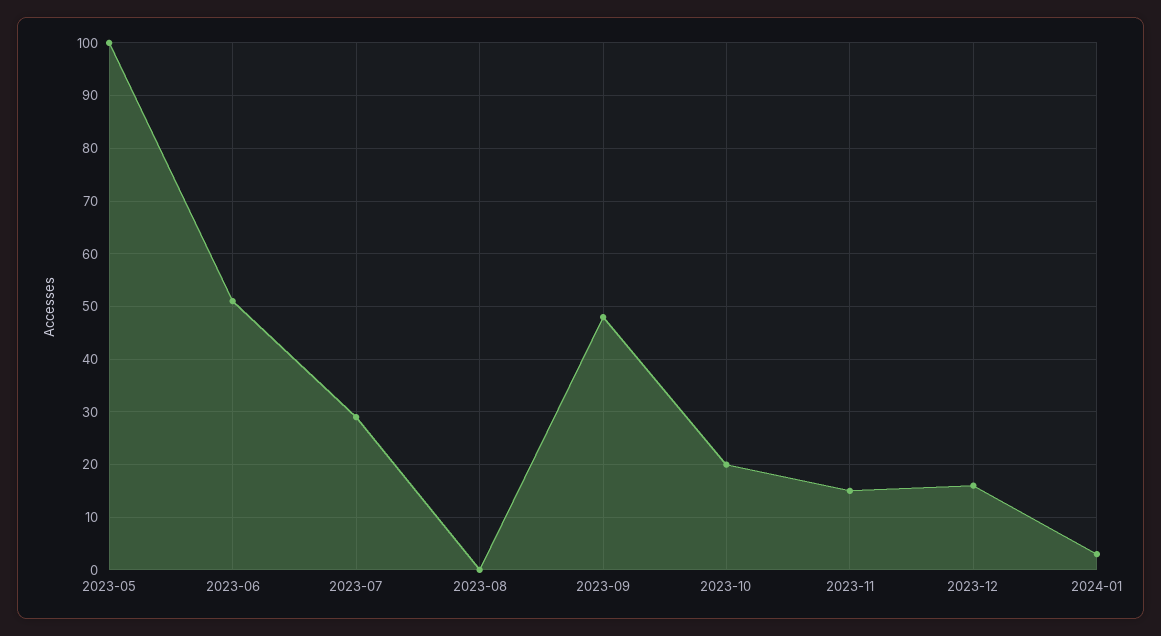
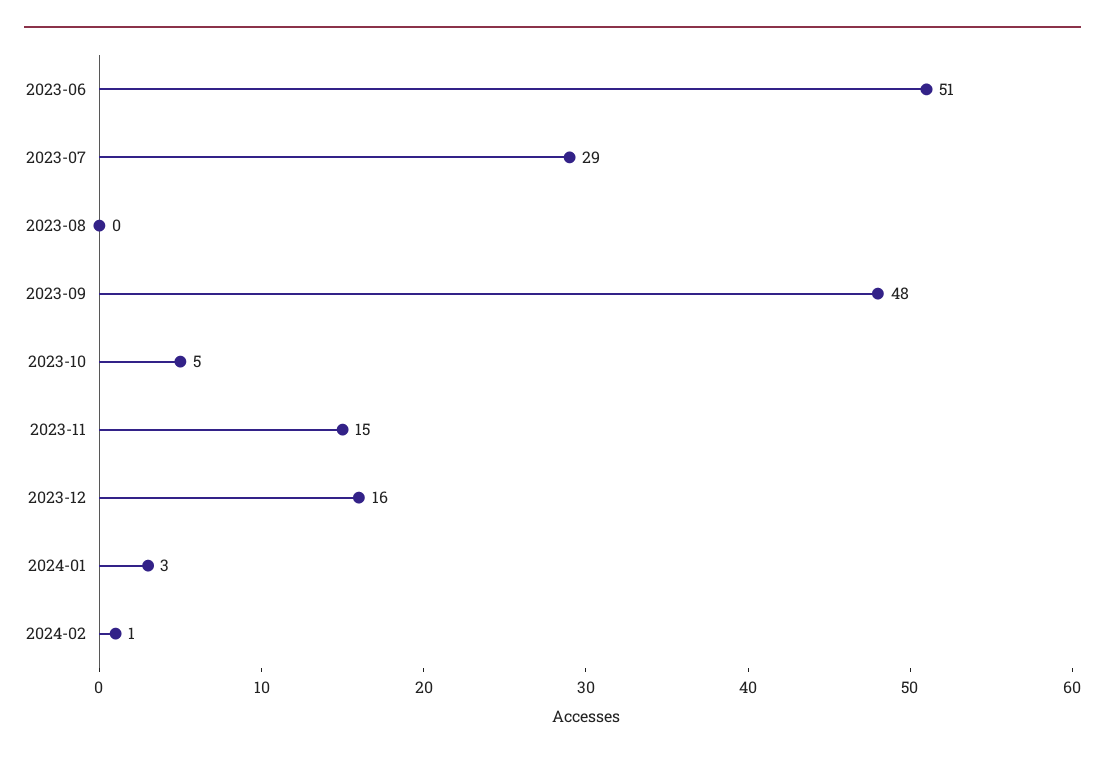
2023-05: 100 -> none
2023-10: 20 -> 5
2024-02: none -> 1

